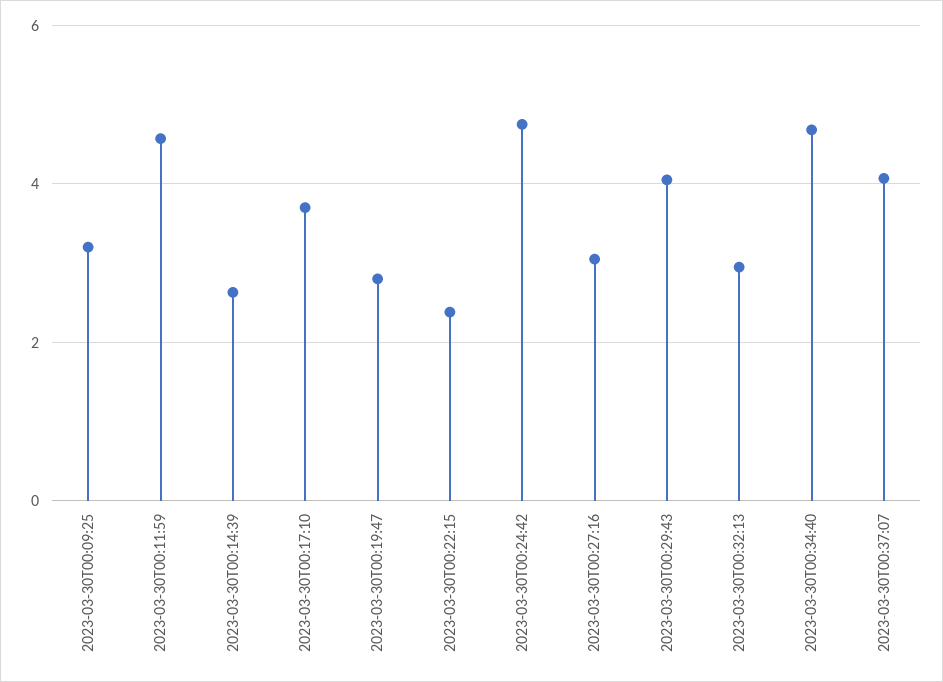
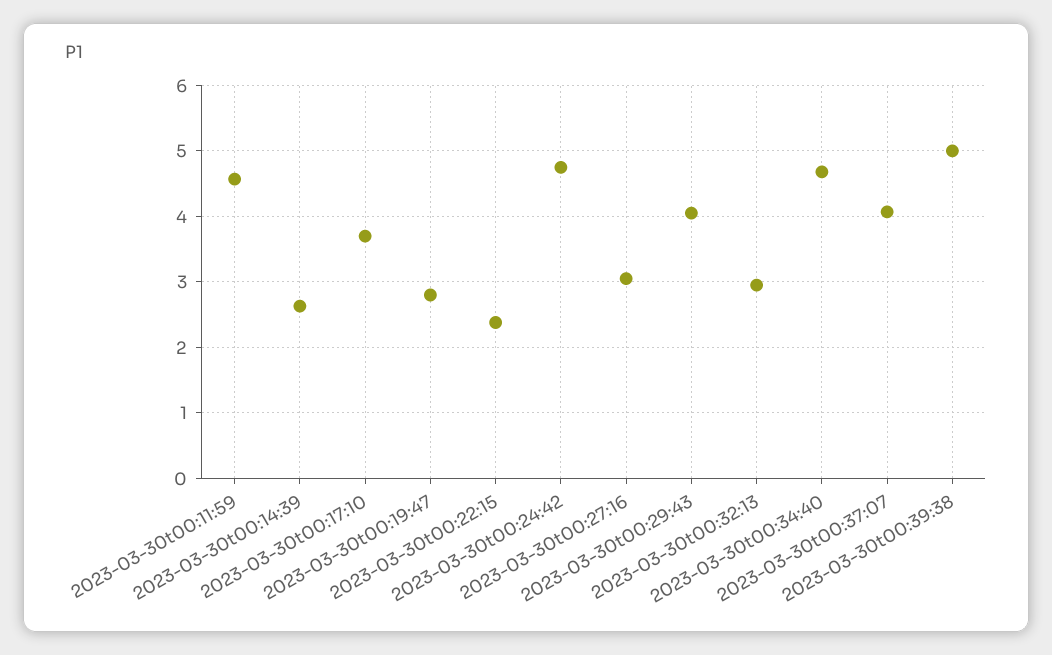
2023-03-30T00:09:25: 3.2 -> none
2023-03-30t00:39:38: none -> 5

